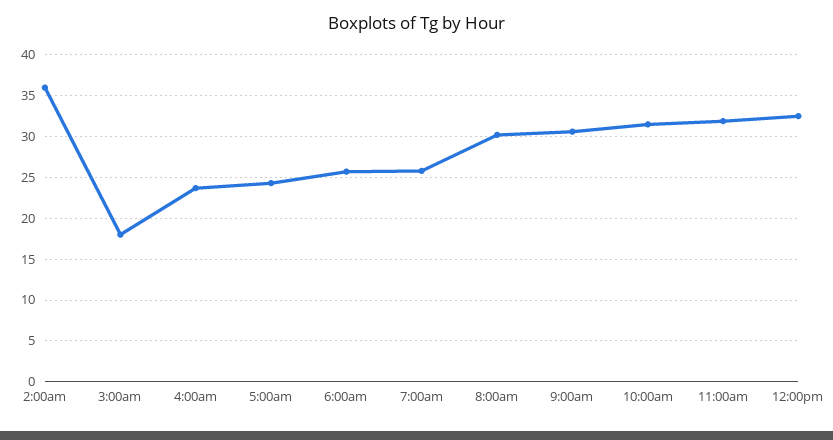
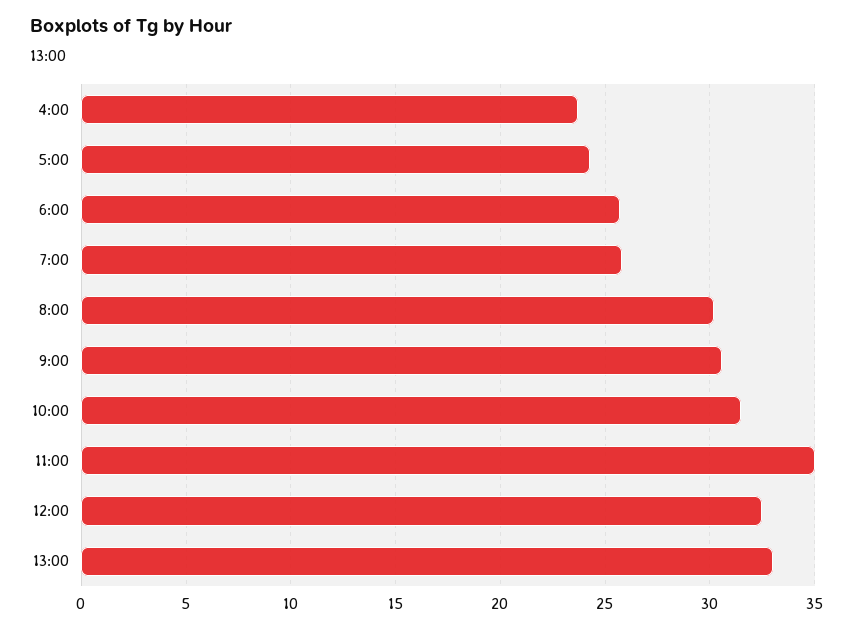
2:00am: 36 -> none
3:00am: 18 -> none
11:00am: 32 -> 35
13:00: none -> 33

